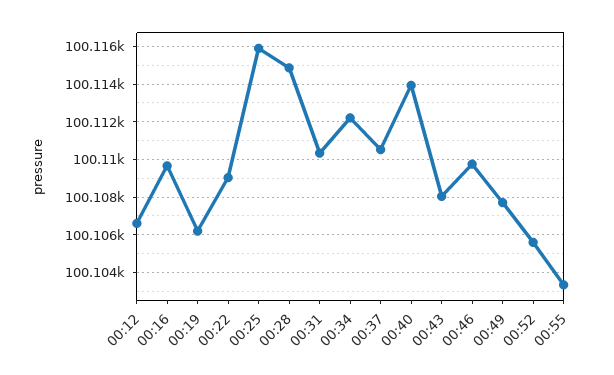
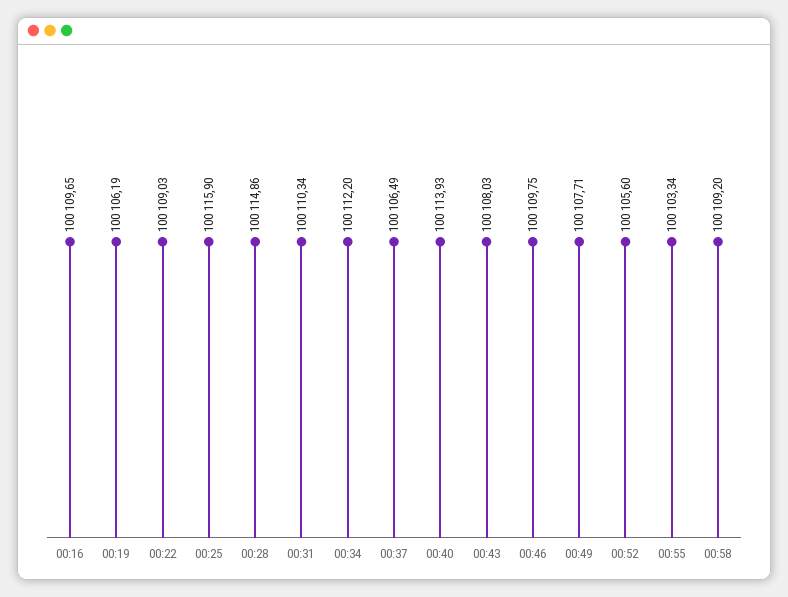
00:12: 100106.5 -> none
00:37: 100110.5 -> 100106.49
00:58: none -> 100109.2

